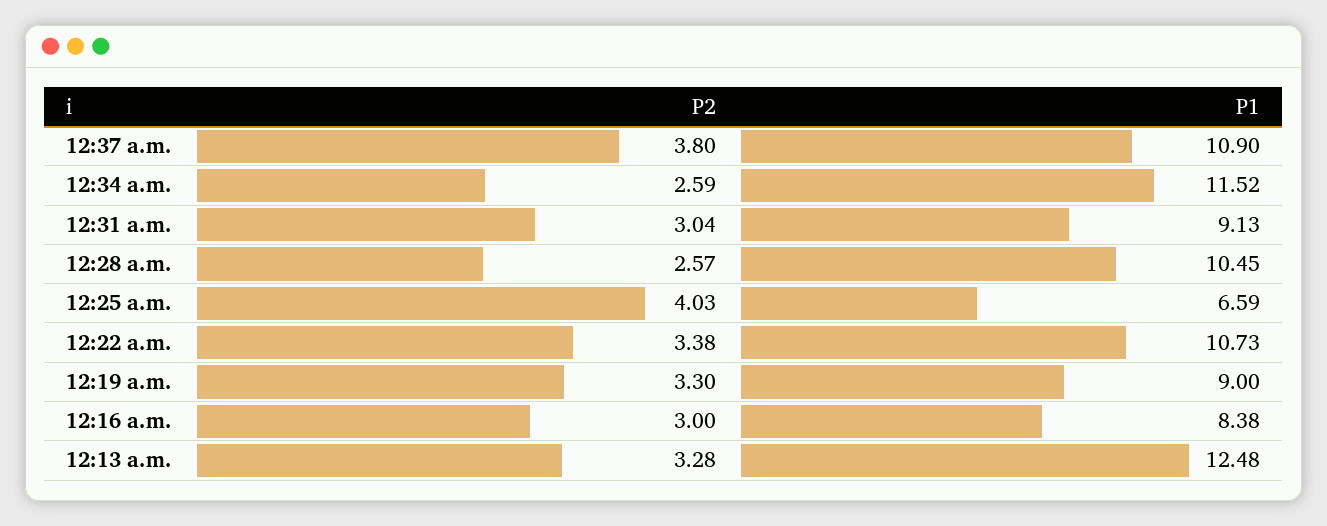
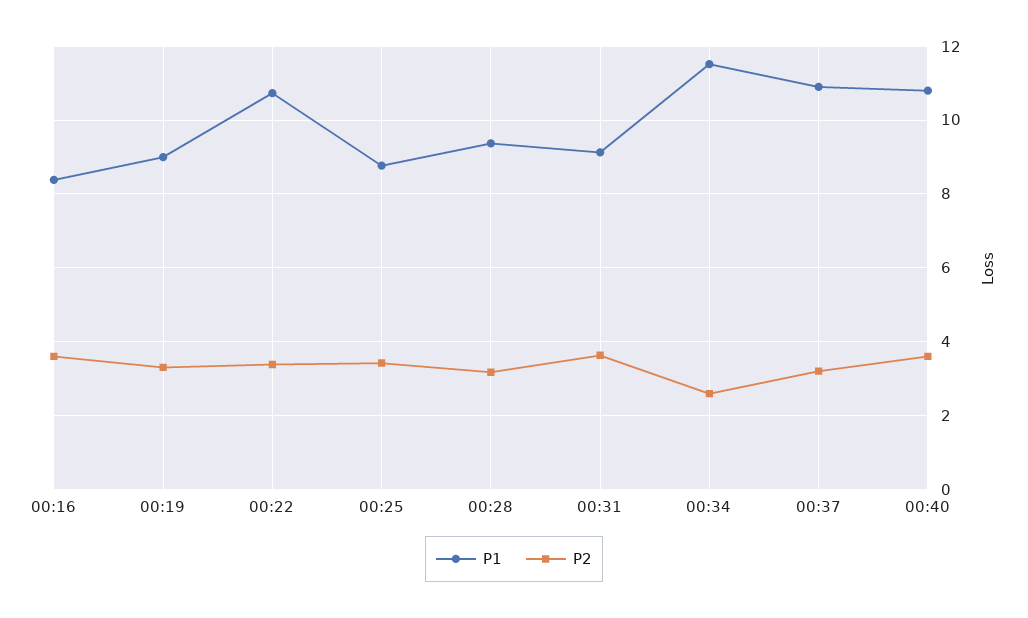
P2, 12:37 a.m.: 3.8 -> 3.2
P2, 12:31 a.m.: 3.04 -> 3.6
P2, 12:28 a.m.: 2.57 -> 3.2
P1, 12:28 a.m.: 10.45 -> 9.4
P2, 12:25 a.m.: 4.03 -> 3.4
P1, 12:25 a.m.: 6.59 -> 8.8
P2, 12:16 a.m.: 3 -> 3.6
P2, 12:13 a.m.: 3.28 -> none
P1, 12:13 a.m.: 12.48 -> none
P1, 00:40: none -> 10.8
P2, 00:40: none -> 3.6

